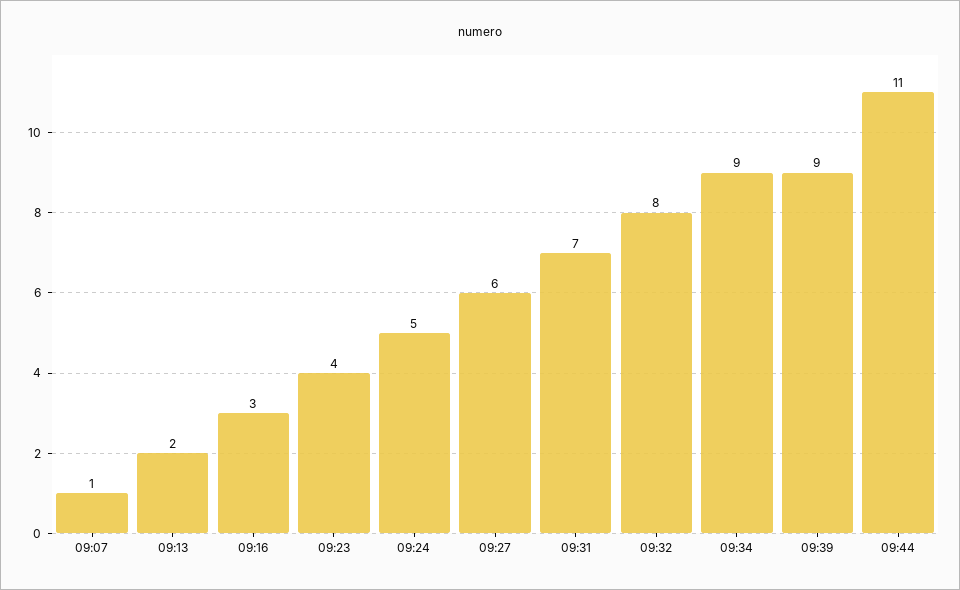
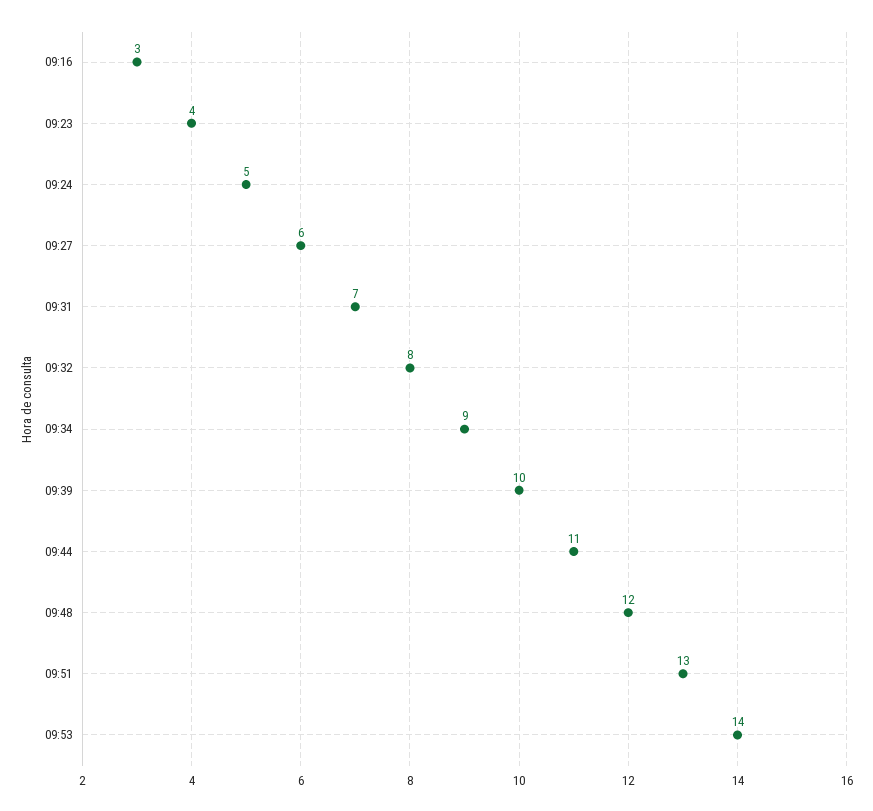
09:07: 1 -> none
09:13: 2 -> none
09:39: 9 -> 10
09:48: none -> 12
09:51: none -> 13
09:53: none -> 14

